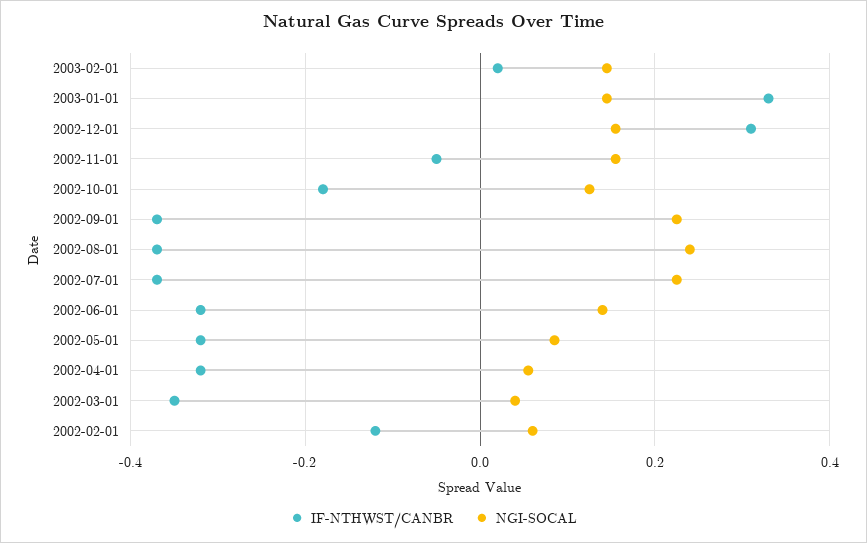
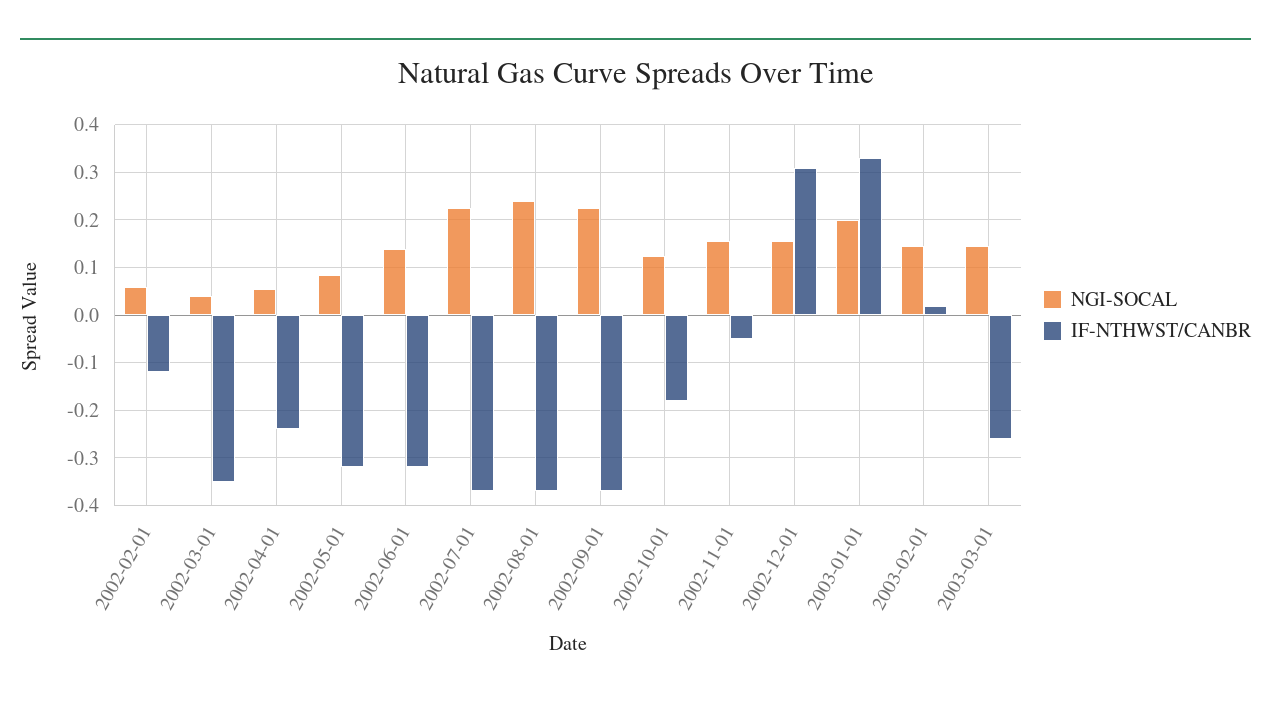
NGI-SOCAL, 2003-01-01: 0.14 -> 0.2
IF-NTHWST/CANBR, 2002-04-01: -0.32 -> -0.24
NGI-SOCAL, 2003-03-01: none -> 0.14
IF-NTHWST/CANBR, 2003-03-01: none -> -0.26

